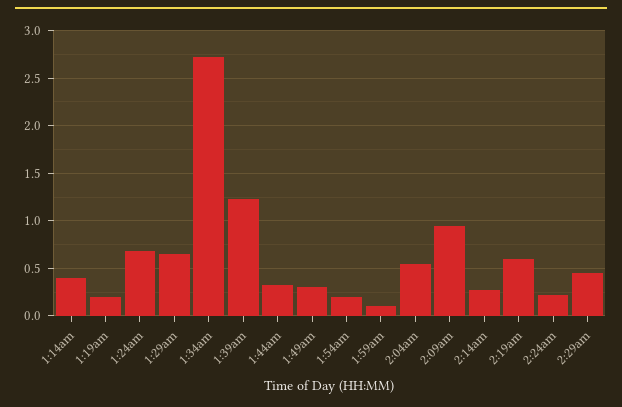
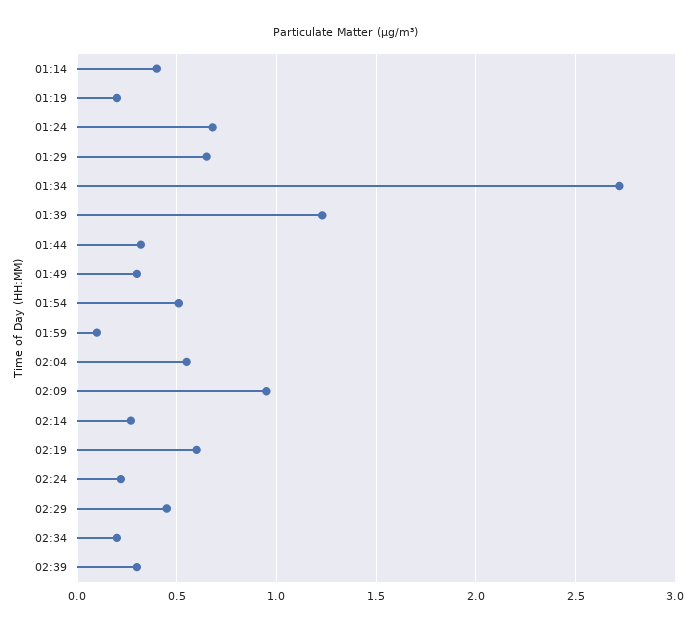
1:54am: 0.2 -> 0.5
02:34: none -> 0.2
02:39: none -> 0.3

